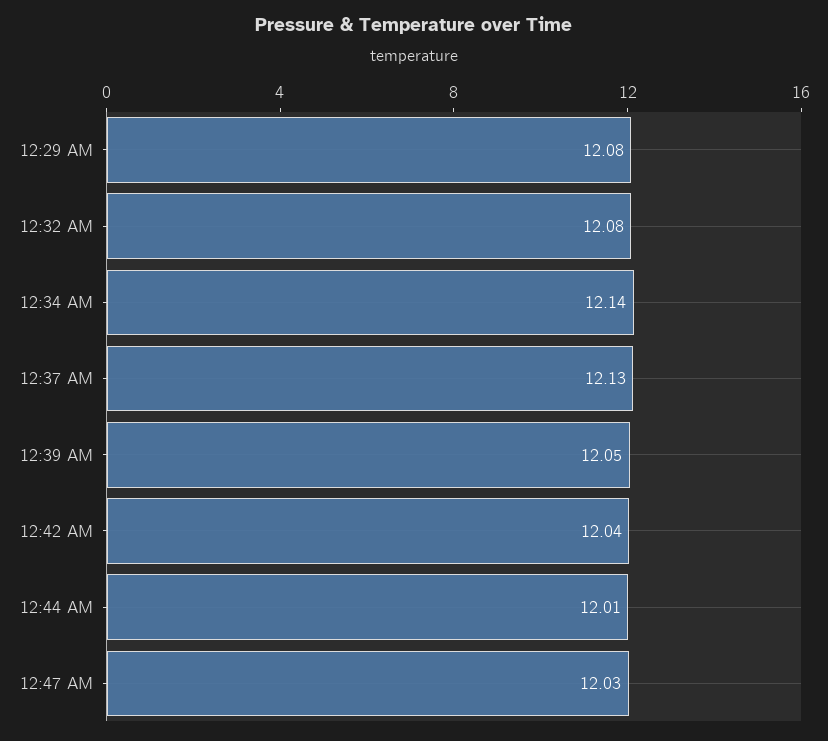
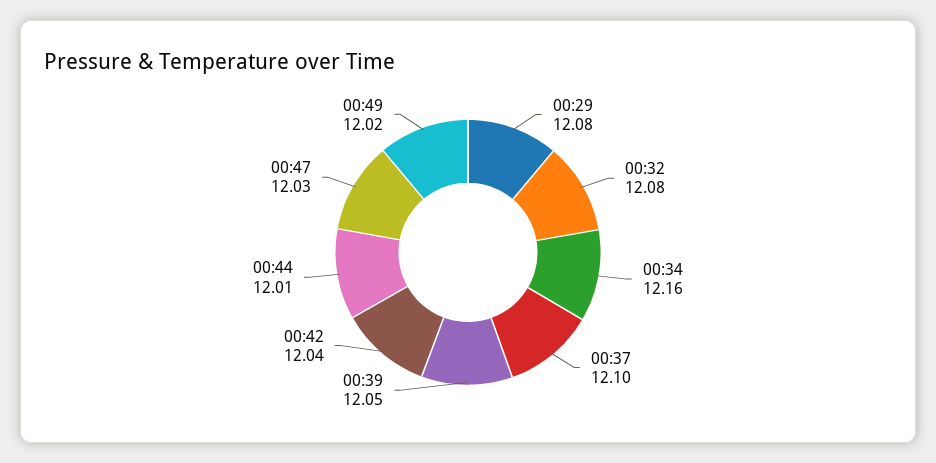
12:34 AM: 12.14 -> 12.16
12:37 AM: 12.13 -> 12.1
00:49: none -> 12.02

